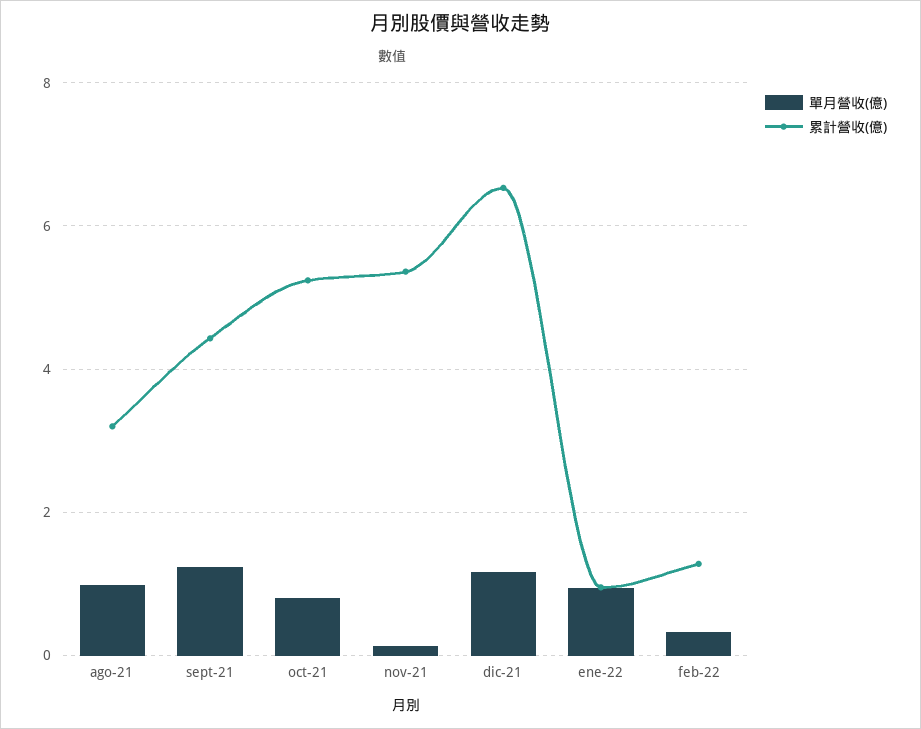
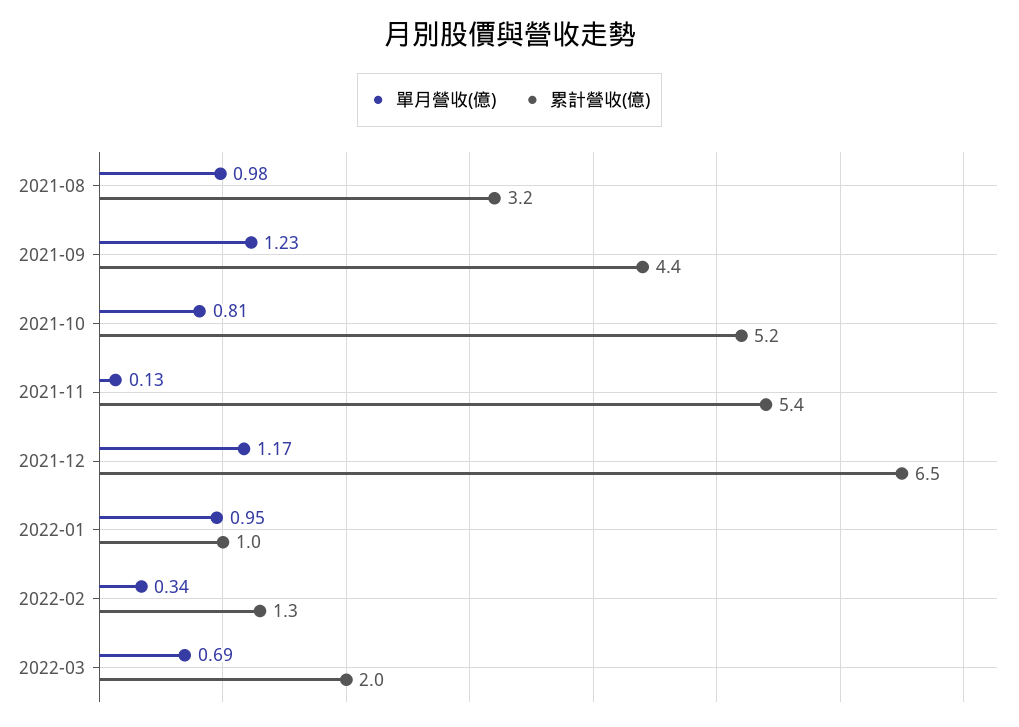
單月營收(億), 2022-03: none -> 0.69
累計營收(億), 2022-03: none -> 2

